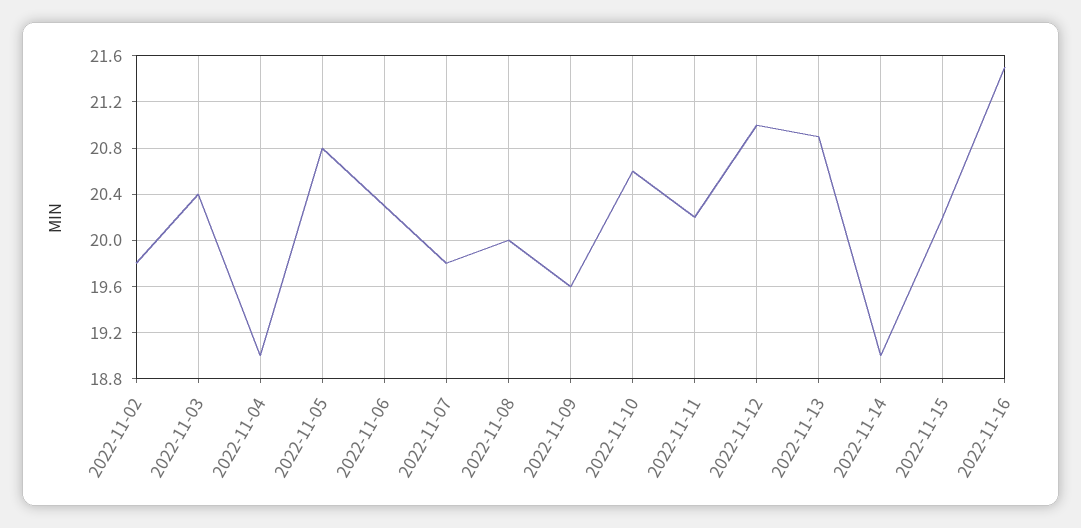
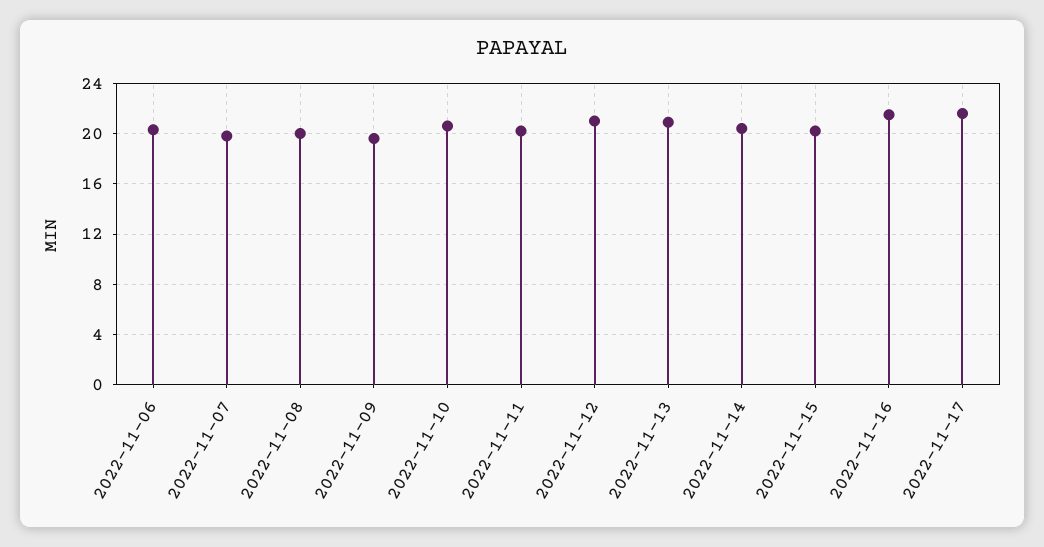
2022-11-02: 19.8 -> none
2022-11-03: 20.4 -> none
2022-11-04: 19 -> none
2022-11-05: 20.8 -> none
2022-11-14: 19 -> 20.5
2022-11-17: none -> 21.5

